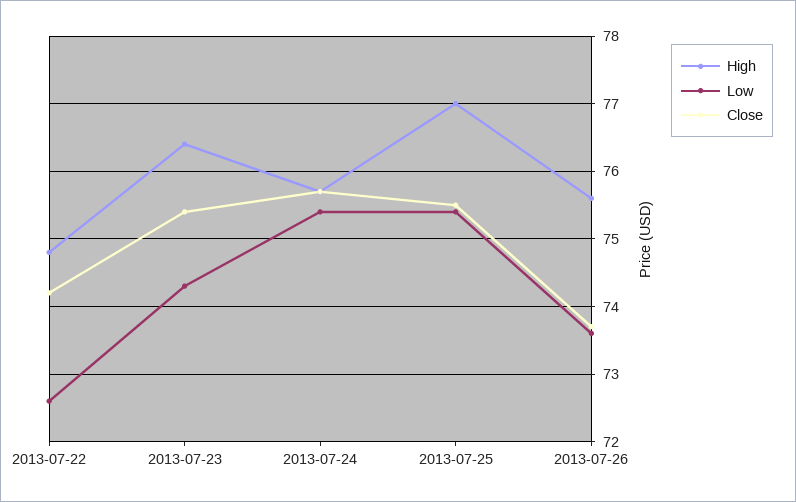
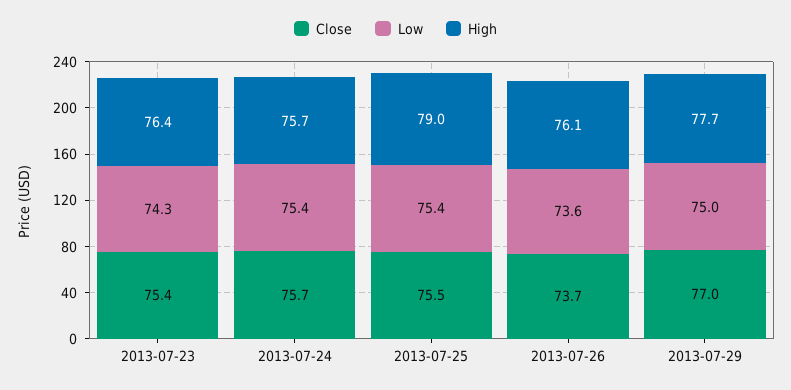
High, 2013-07-22: 74.8 -> none
Low, 2013-07-22: 72.6 -> none
Close, 2013-07-22: 74.2 -> none
High, 2013-07-25: 77 -> 79
High, 2013-07-26: 75.6 -> 76.1
Close, 2013-07-29: none -> 77
Low, 2013-07-29: none -> 75
High, 2013-07-29: none -> 77.7

